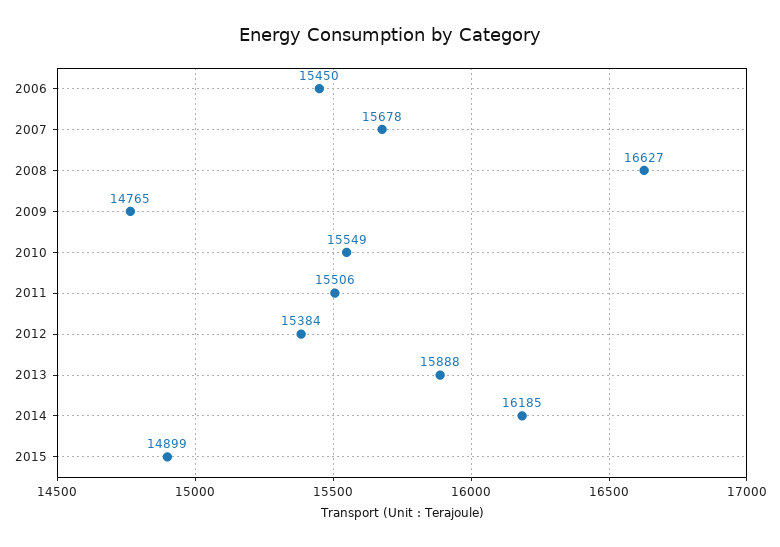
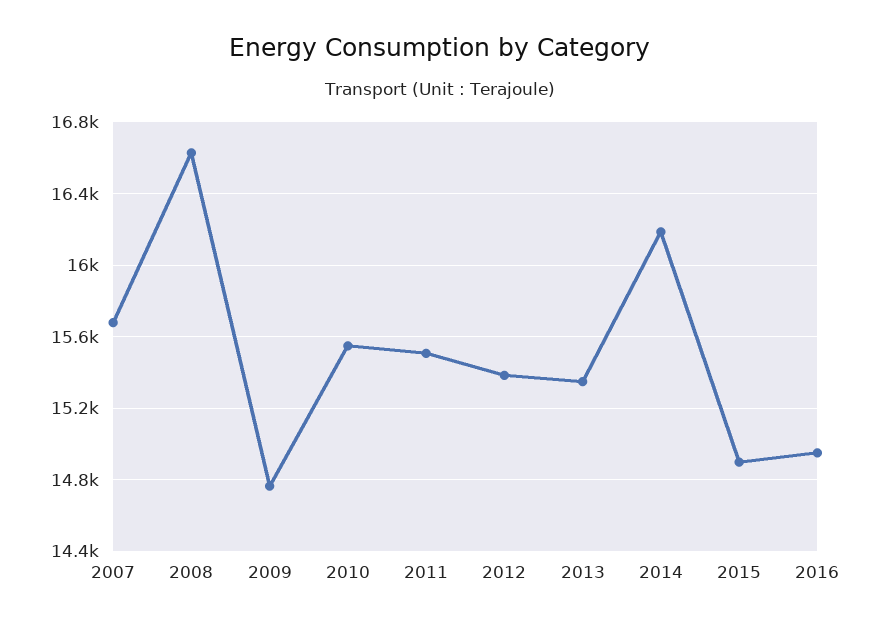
2006: 15450 -> none
2013: 15888 -> 15350
2016: none -> 14950

